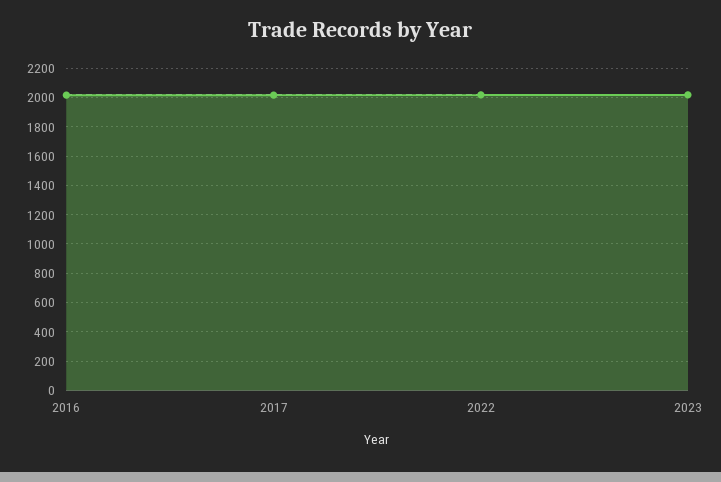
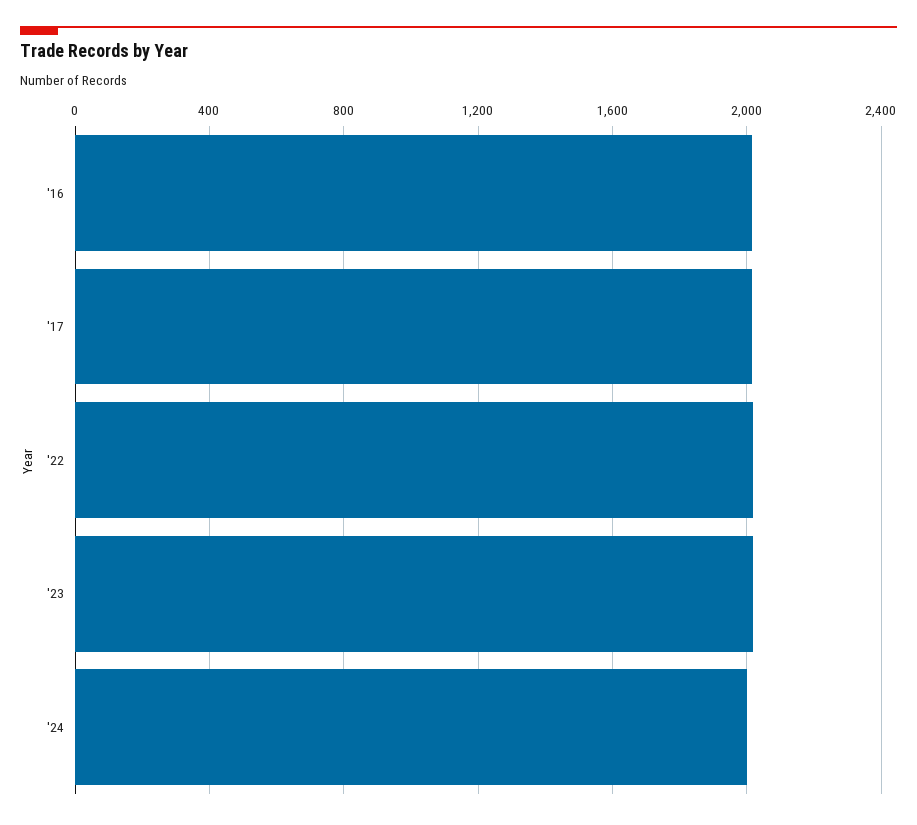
'24: none -> 2000

